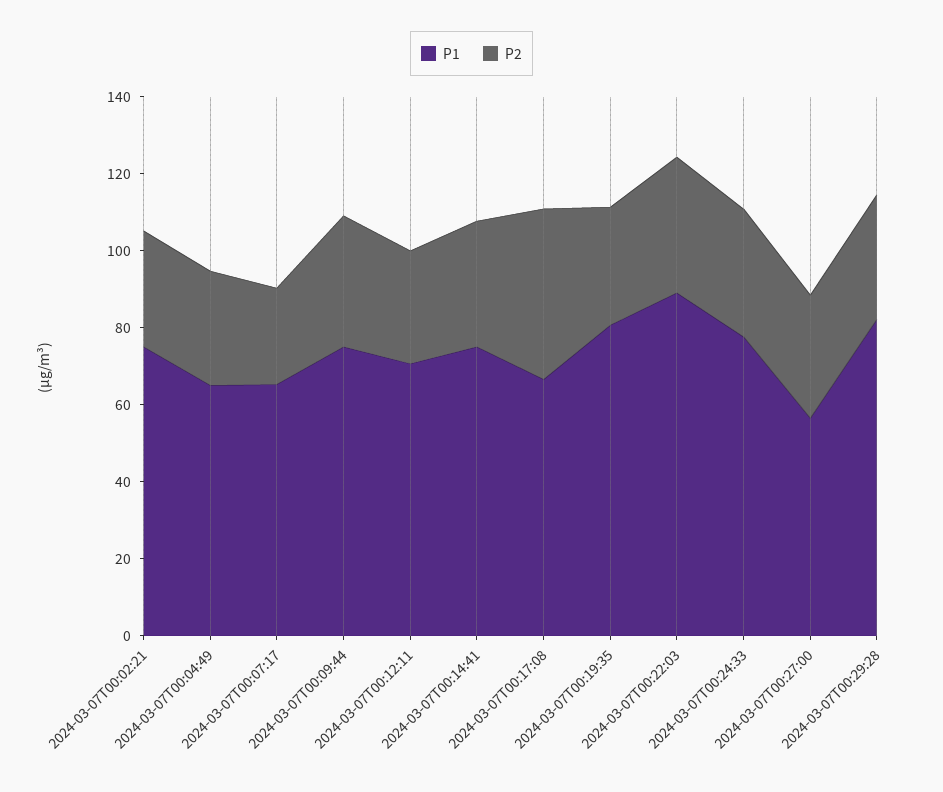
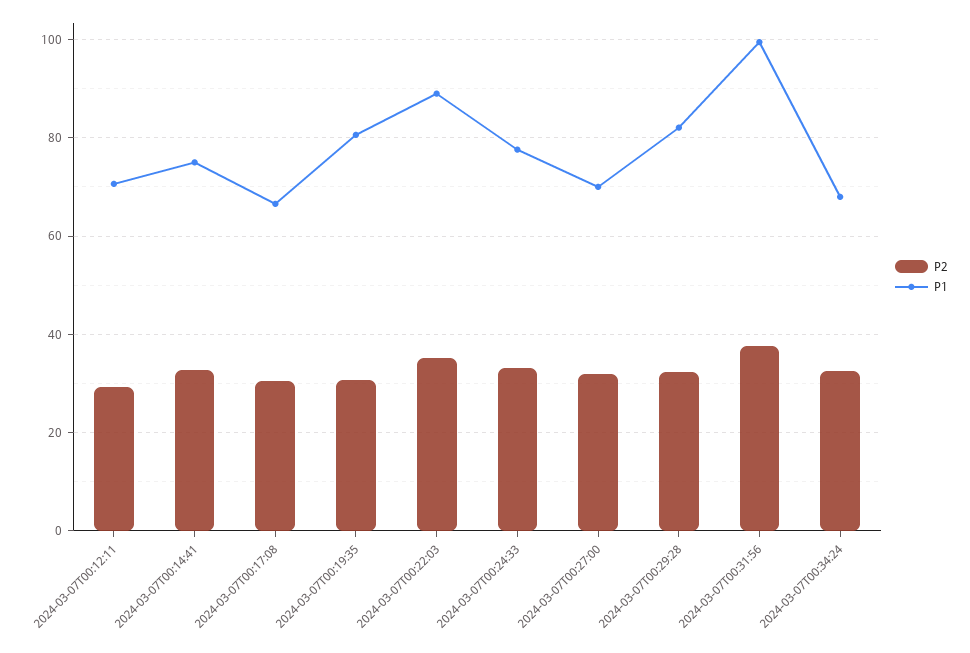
P1, 2024-03-07T00:02:21: 75 -> none
P2, 2024-03-07T00:02:21: 30 -> none
P1, 2024-03-07T00:04:49: 65 -> none
P2, 2024-03-07T00:04:49: 30 -> none
P1, 2024-03-07T00:07:17: 65 -> none
P2, 2024-03-07T00:07:17: 25 -> none
P1, 2024-03-07T00:09:44: 75 -> none
P2, 2024-03-07T00:09:44: 35 -> none
P2, 2024-03-07T00:17:08: 45 -> 30
P1, 2024-03-07T00:27:00: 55 -> 70
P2, 2024-03-07T00:31:56: none -> 38
P1, 2024-03-07T00:31:56: none -> 100
P2, 2024-03-07T00:34:24: none -> 32
P1, 2024-03-07T00:34:24: none -> 68

